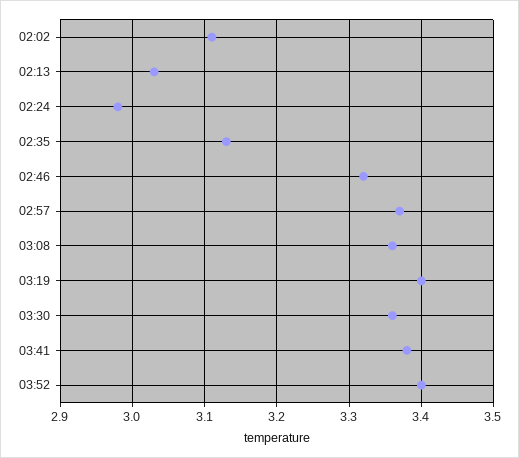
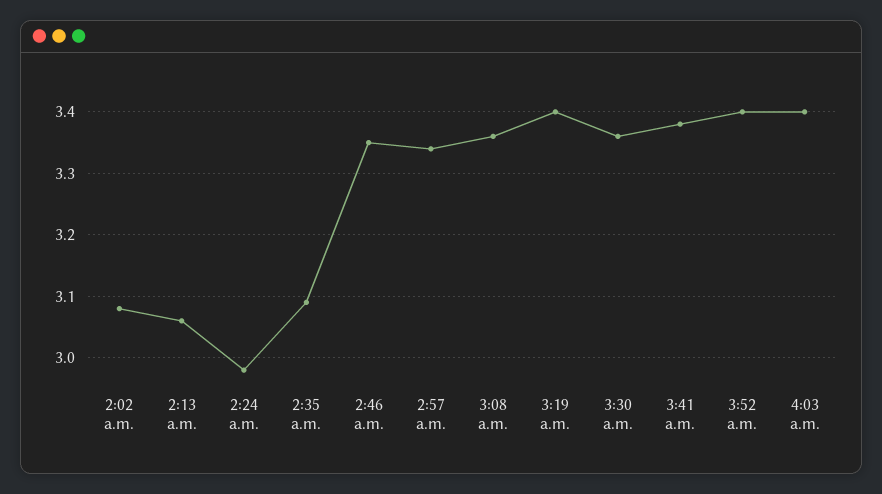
02:02: 3.11 -> 3.08
02:13: 3.03 -> 3.06
02:35: 3.13 -> 3.09
02:46: 3.32 -> 3.35
02:57: 3.37 -> 3.34
4:03 a.m.: none -> 3.4

